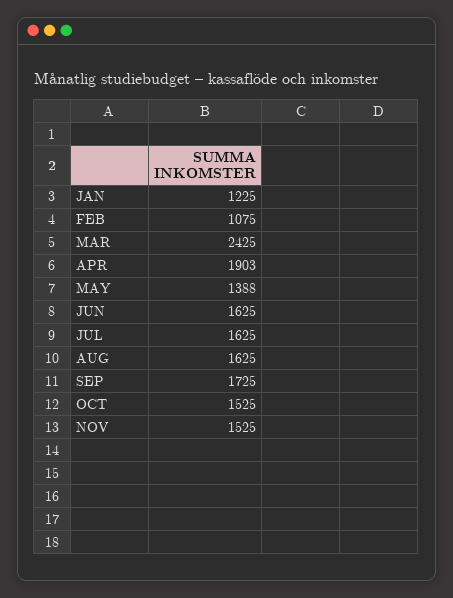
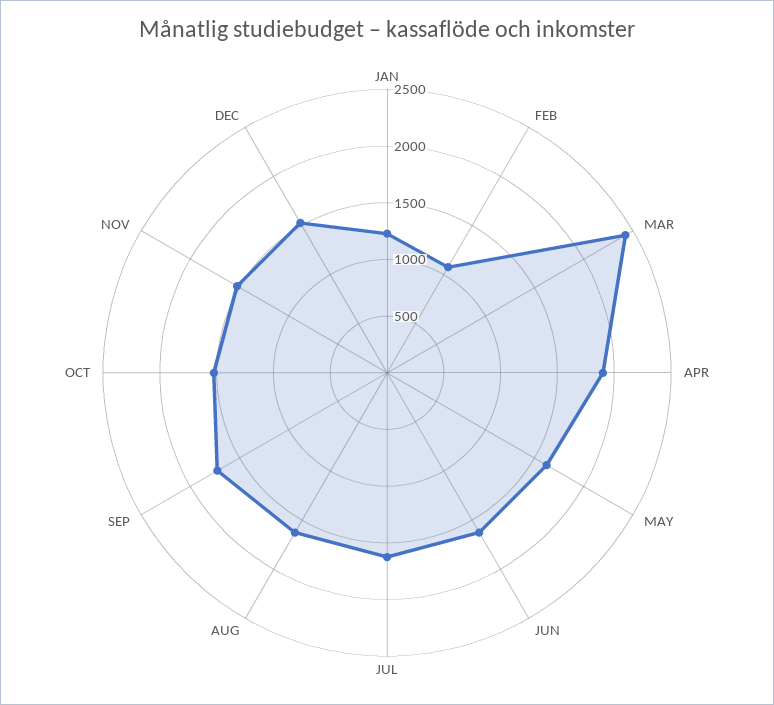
MAY: 1388 -> 1600
DEC: none -> 1500

